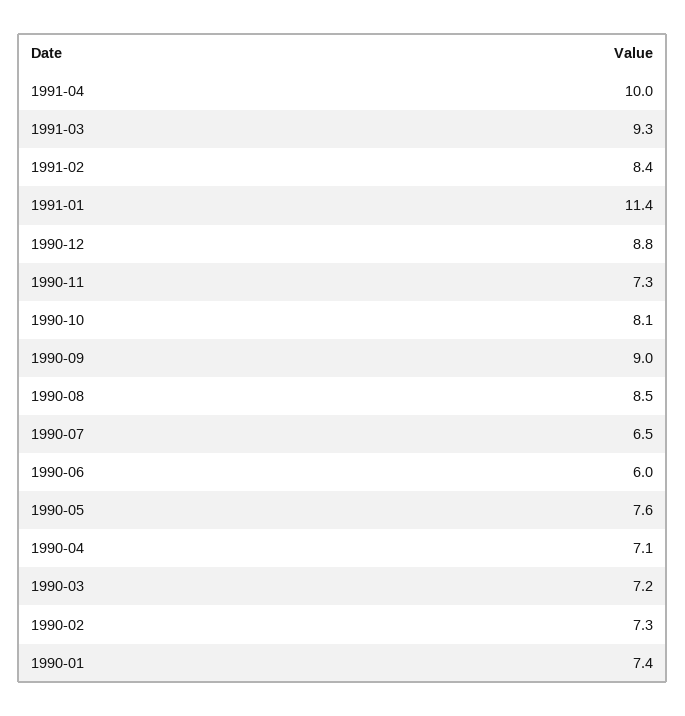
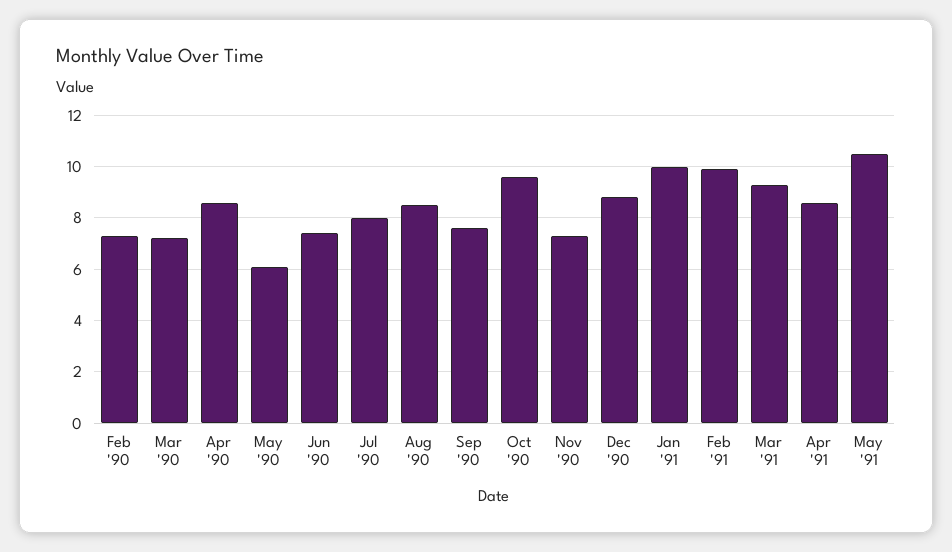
1991-04: 10 -> 8.5
1991-02: 8.4 -> 10
1991-01: 11.4 -> 10
1990-10: 8.1 -> 9.5
1990-09: 9 -> 7.5
1990-07: 6.5 -> 8
1990-06: 6 -> 7.5
1990-05: 7.6 -> 6
1990-04: 7.1 -> 8.5
1990-01: 7.4 -> none
May '91: none -> 10.5

